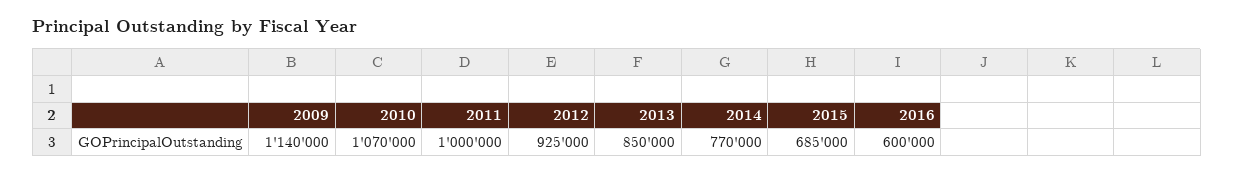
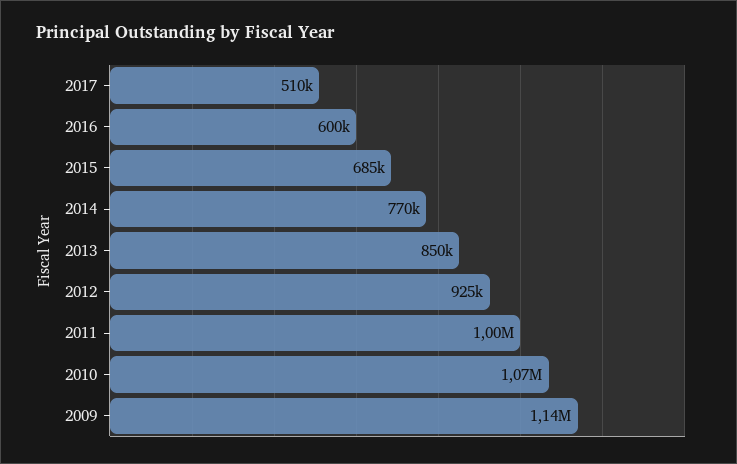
2017: none -> 510000

